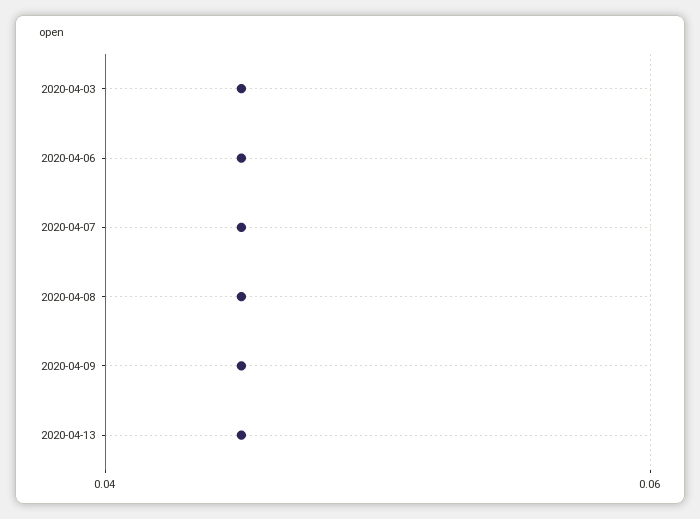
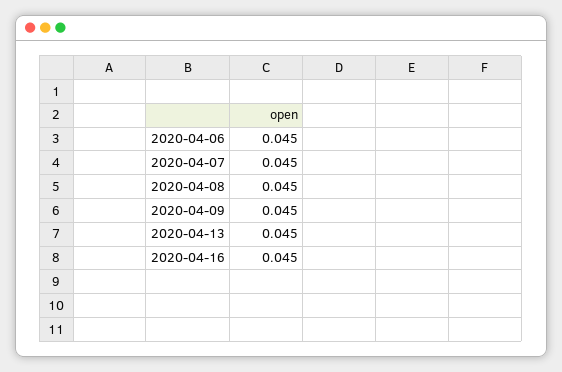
2020-04-03: 0.045 -> none
2020-04-16: none -> 0.045

